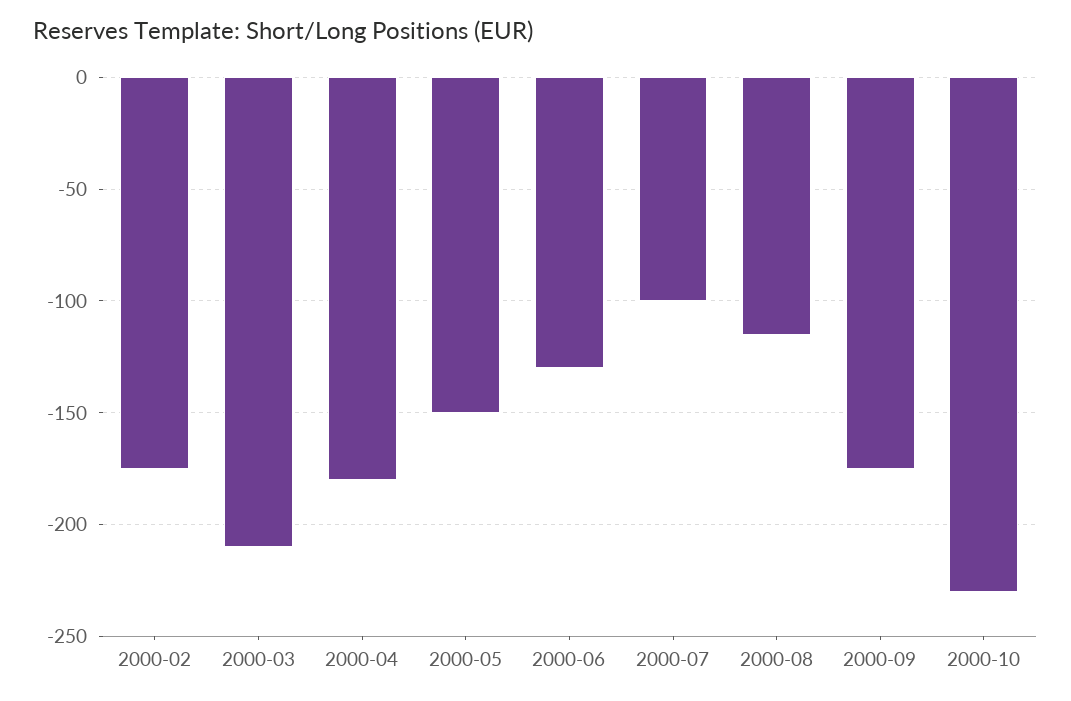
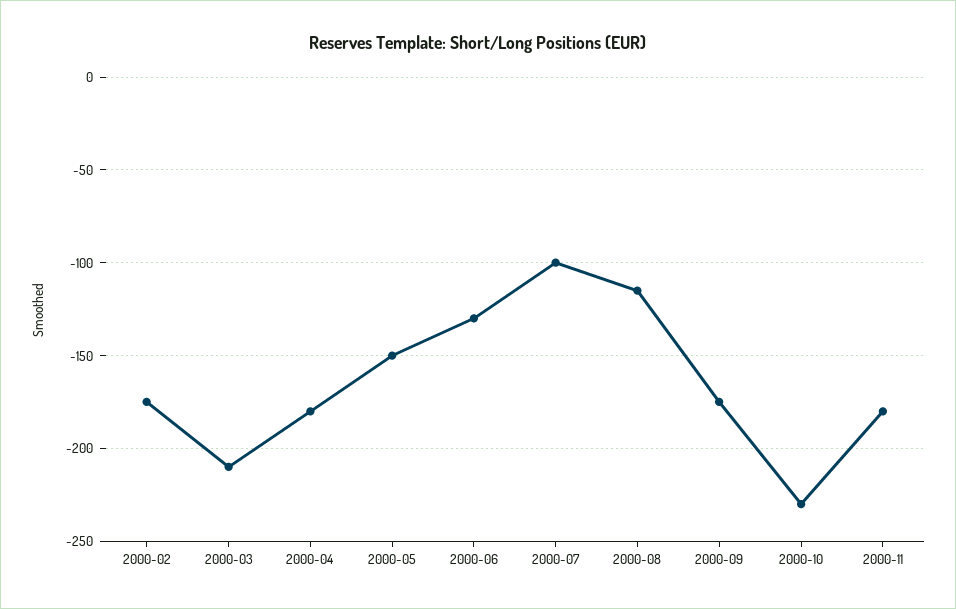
2000-11: none -> -180

